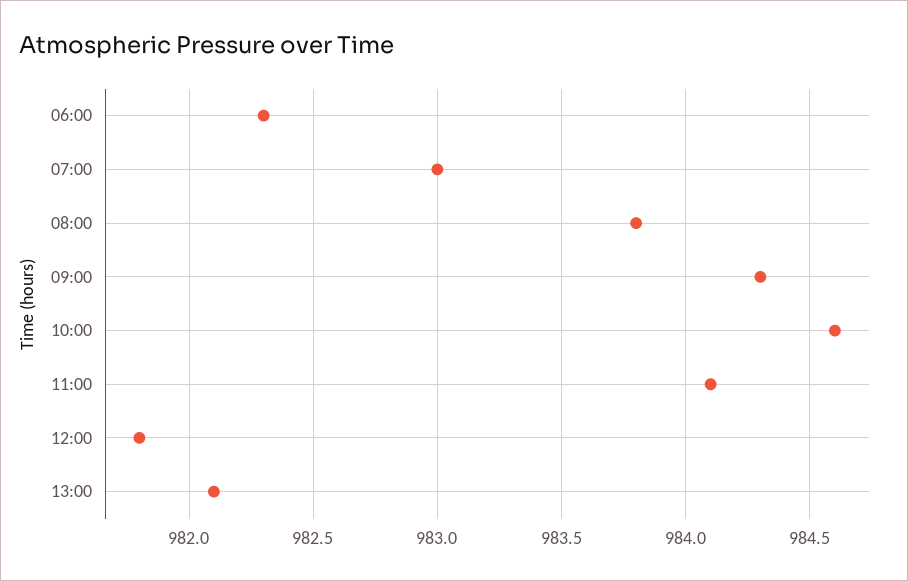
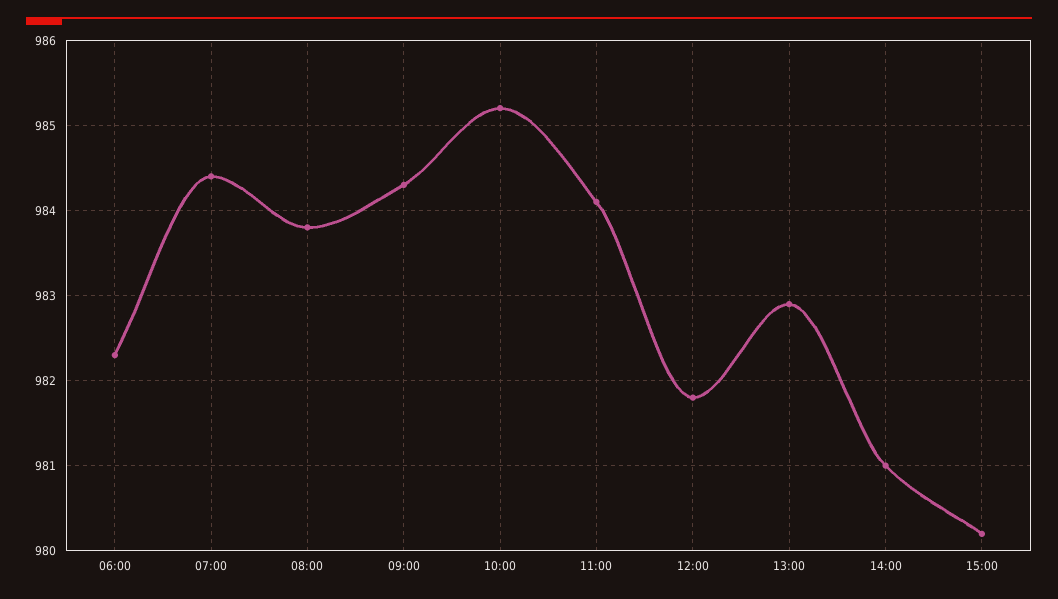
07:00: 983 -> 984.4
10:00: 984.6 -> 985.2
13:00: 982.1 -> 982.9
14:00: none -> 981
15:00: none -> 980.2

